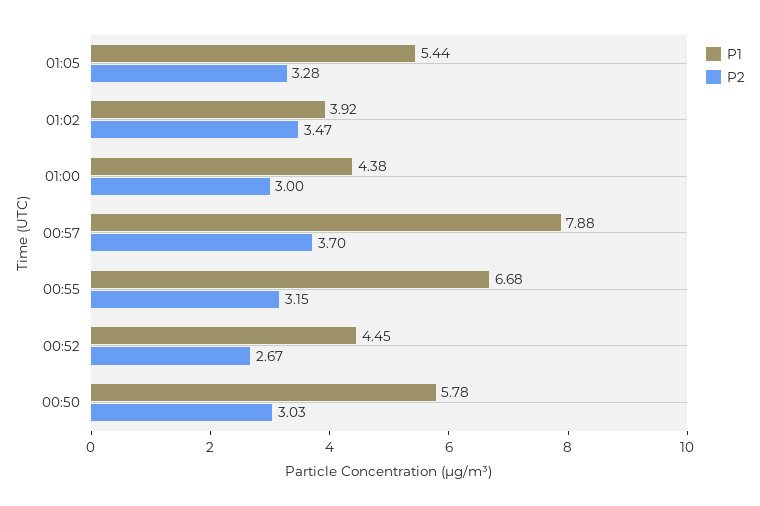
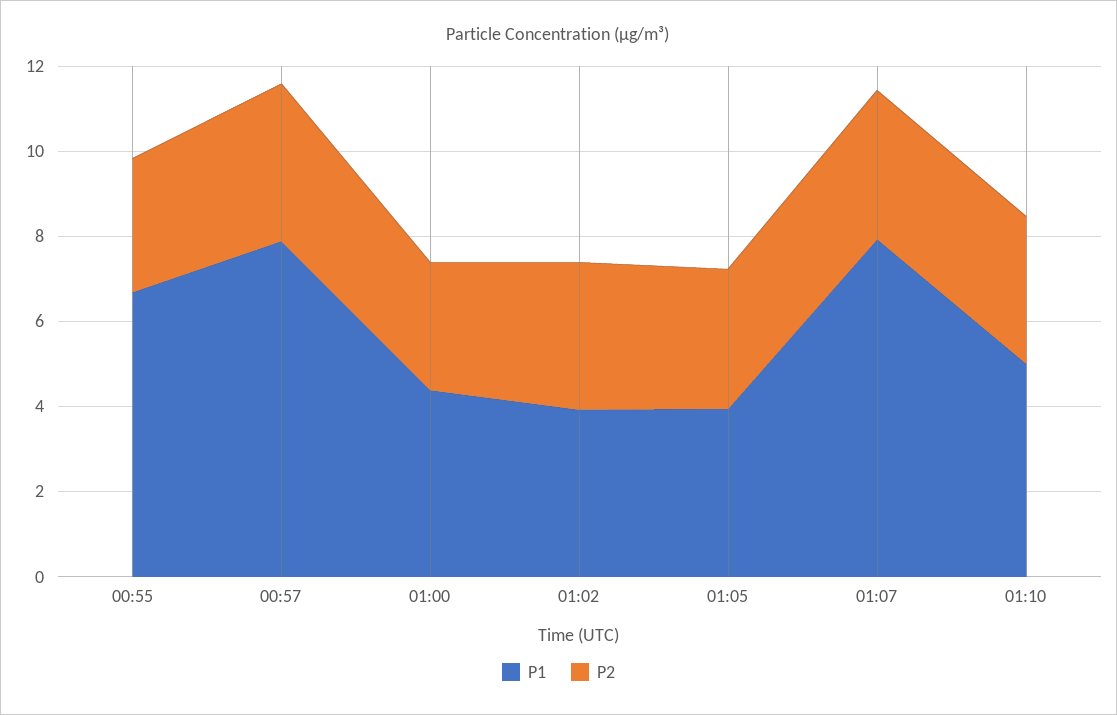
P1, 01:05: 5.44 -> 4
P1, 00:52: 4.45 -> none
P2, 00:52: 2.67 -> none
P1, 00:50: 5.78 -> none
P2, 00:50: 3.03 -> none
P1, 01:07: none -> 8
P2, 01:07: none -> 3.5
P1, 01:10: none -> 5
P2, 01:10: none -> 3.5

